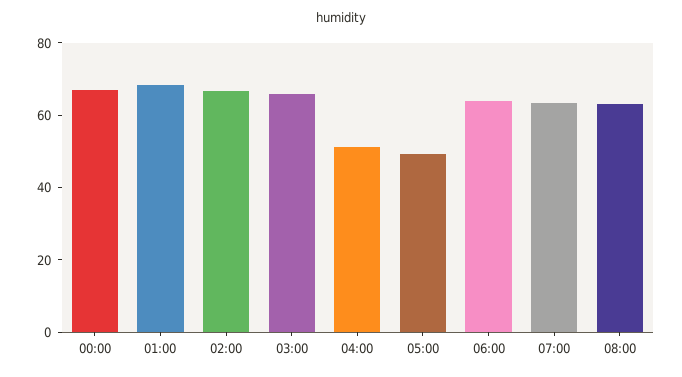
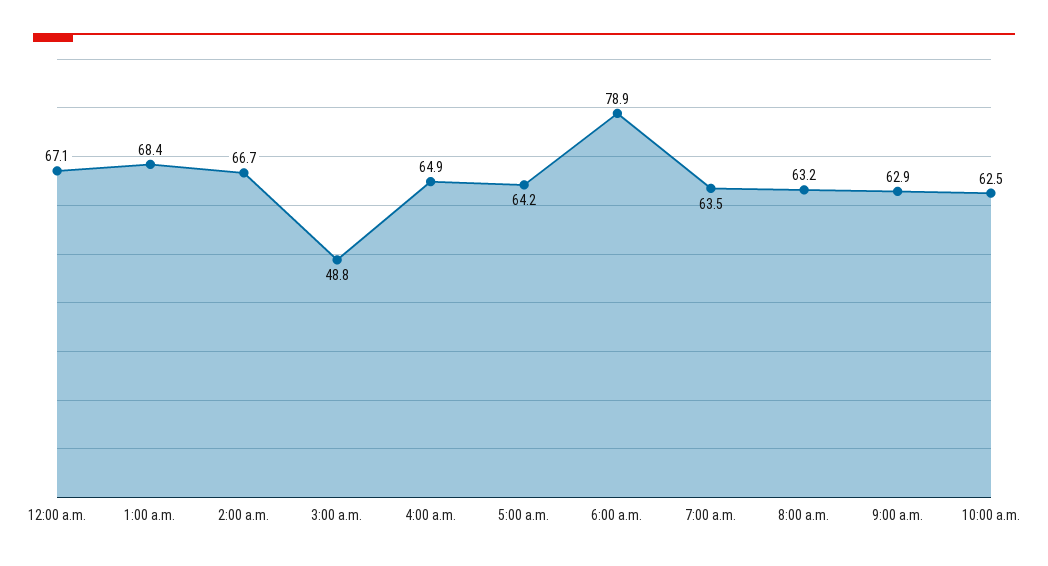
03:00: 65 -> 48.8
04:00: 50 -> 64.9
05:00: 50 -> 64.2
06:00: 65 -> 78.9
9:00 a.m.: none -> 62.9
10:00 a.m.: none -> 62.5

